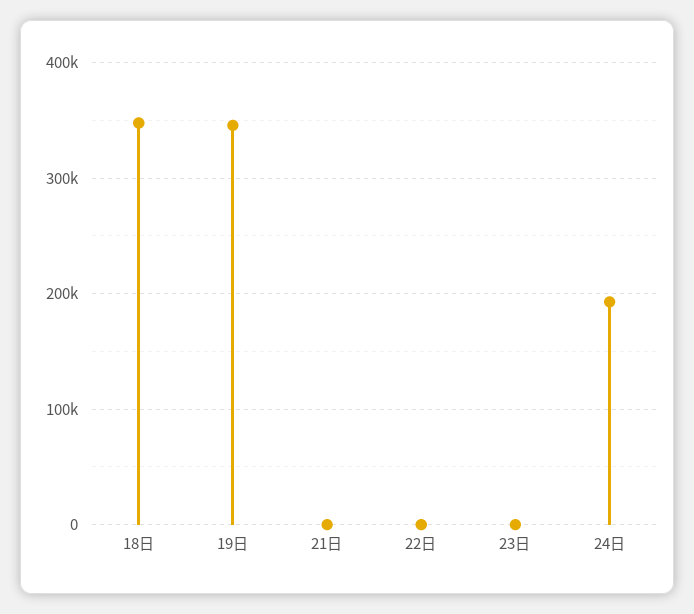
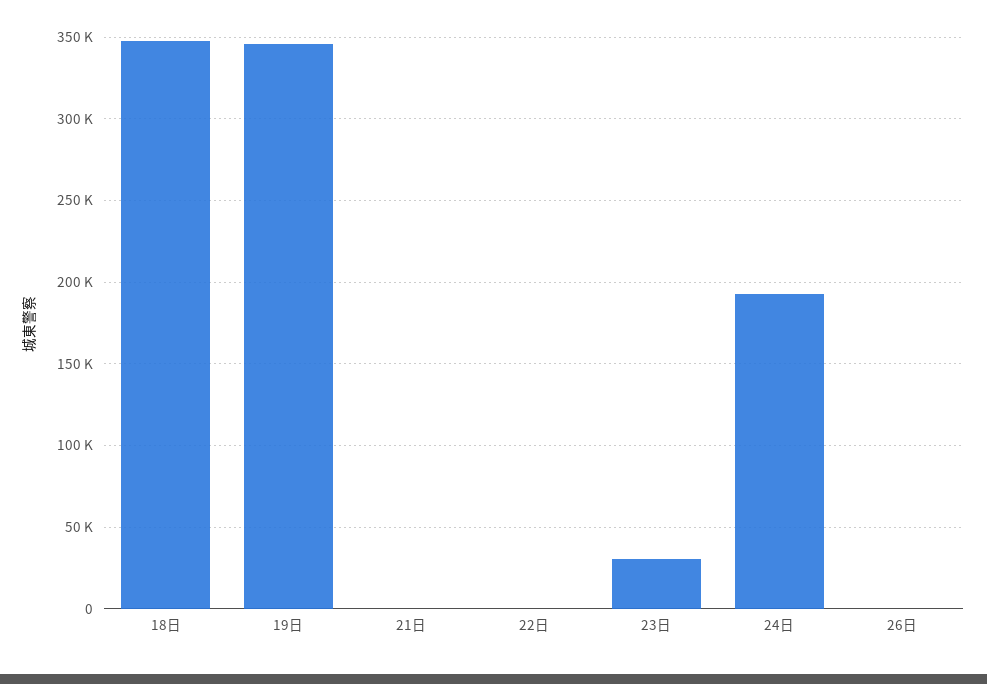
23日: 0 -> 30000
26日: none -> 0

